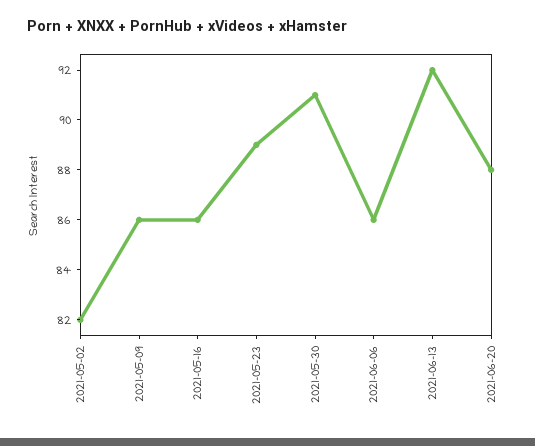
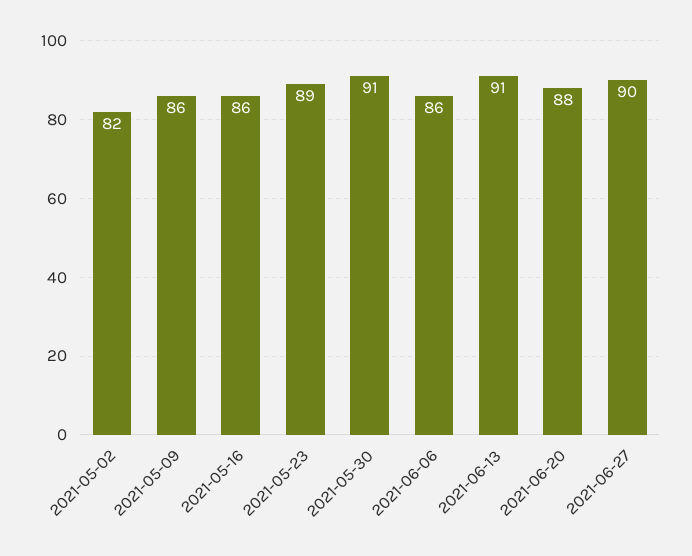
2021-06-13: 92 -> 91
2021-06-27: none -> 90

